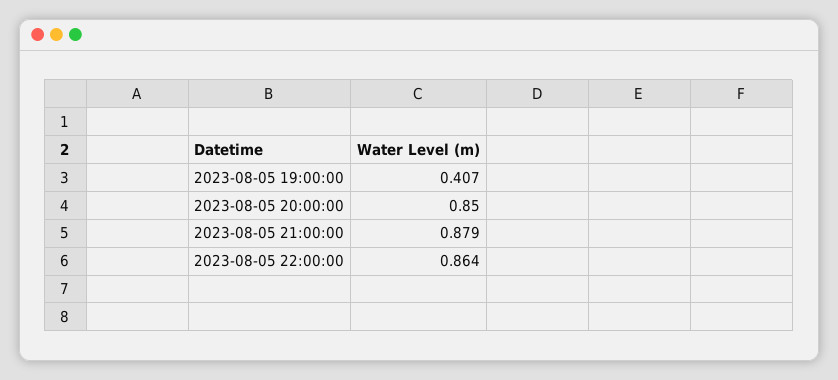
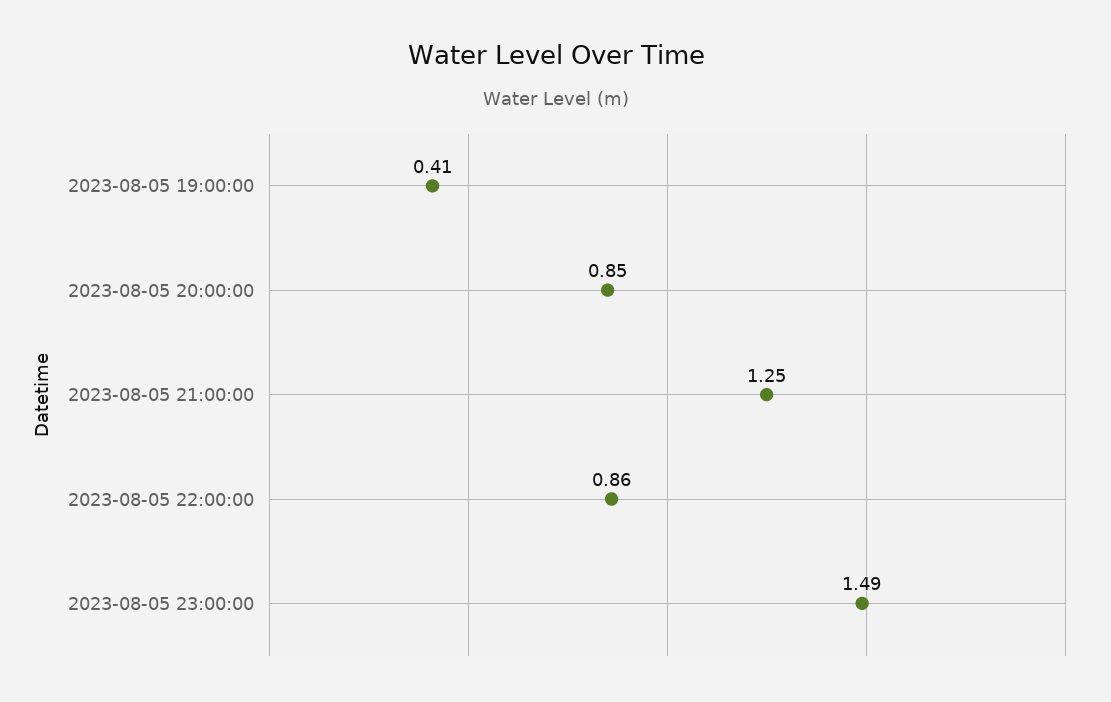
2023-08-05 21:00:00: 0.879 -> 1.25
2023-08-05 23:00:00: none -> 1.49

